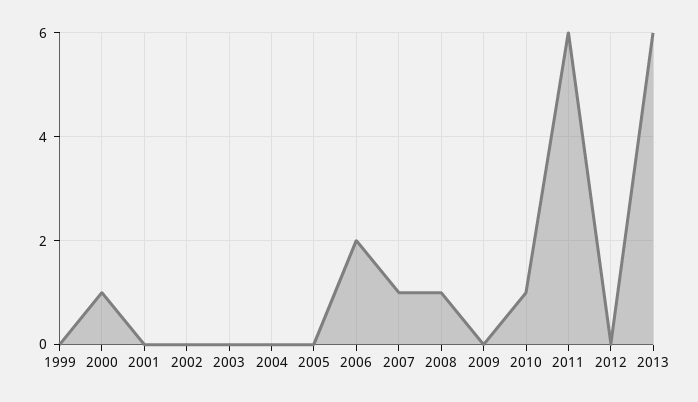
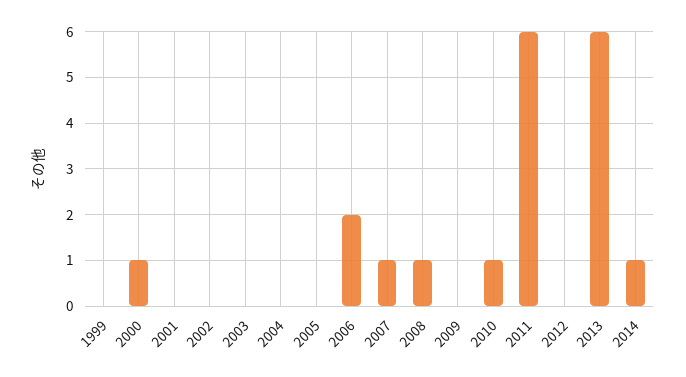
2014: none -> 1

